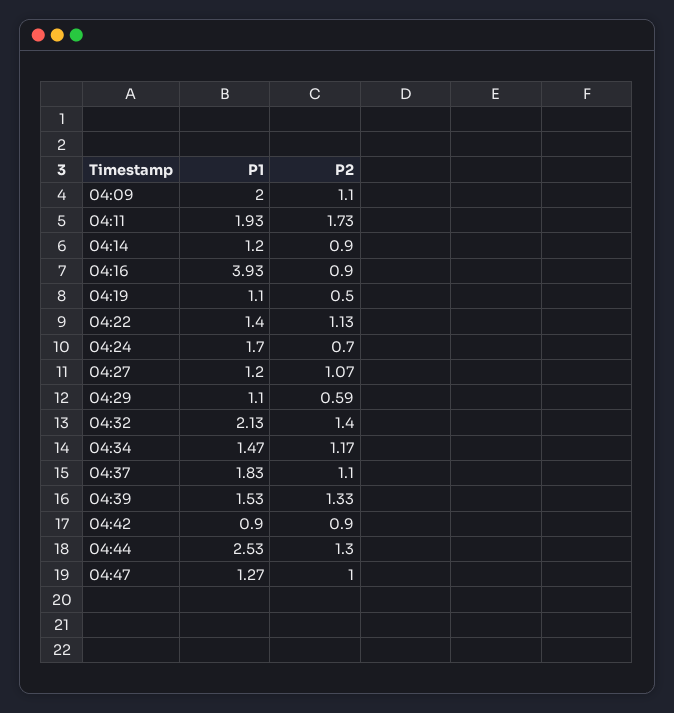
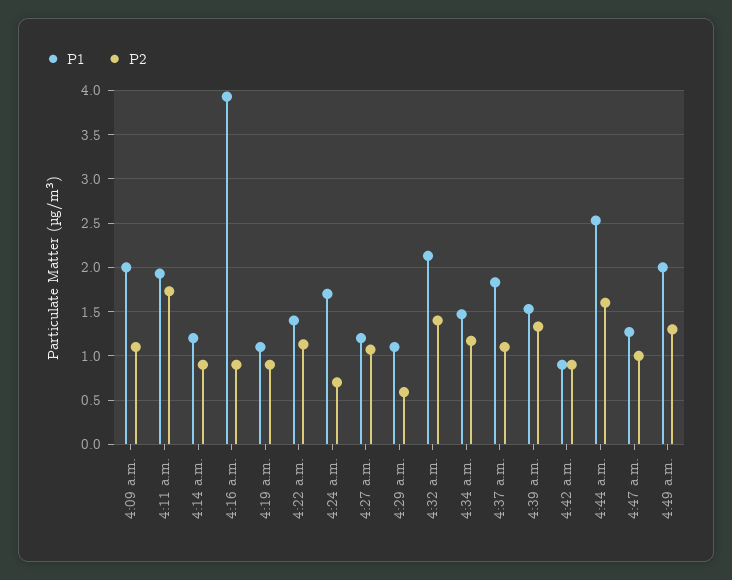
P2, 04:19: 0.5 -> 0.9
P2, 04:44: 1.3 -> 1.6
P1, 4:49 a.m.: none -> 2
P2, 4:49 a.m.: none -> 1.3

